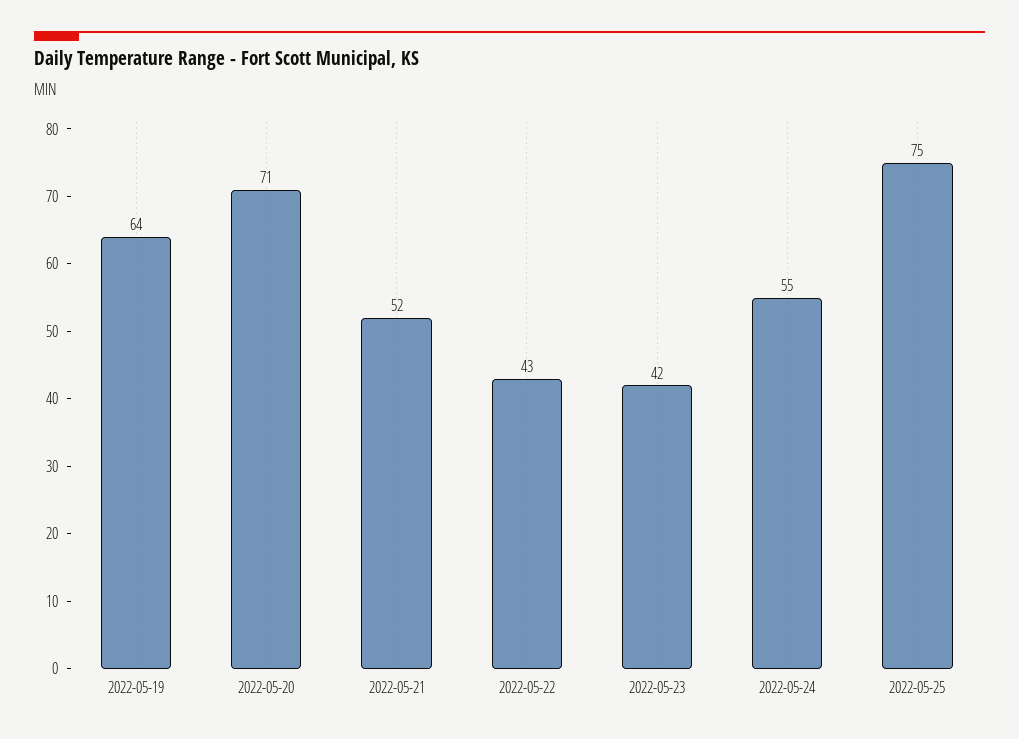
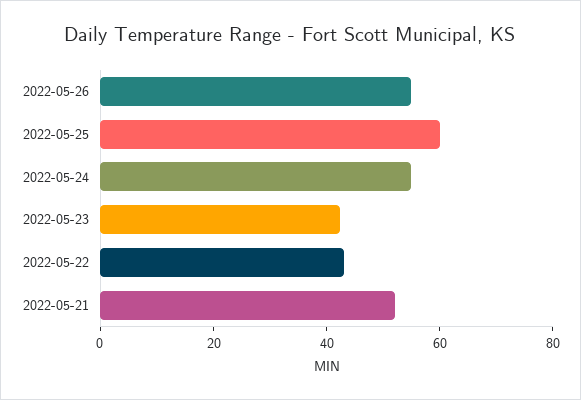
2022-05-19: 64 -> none
2022-05-20: 71 -> none
2022-05-25: 75 -> 60
2022-05-26: none -> 55

